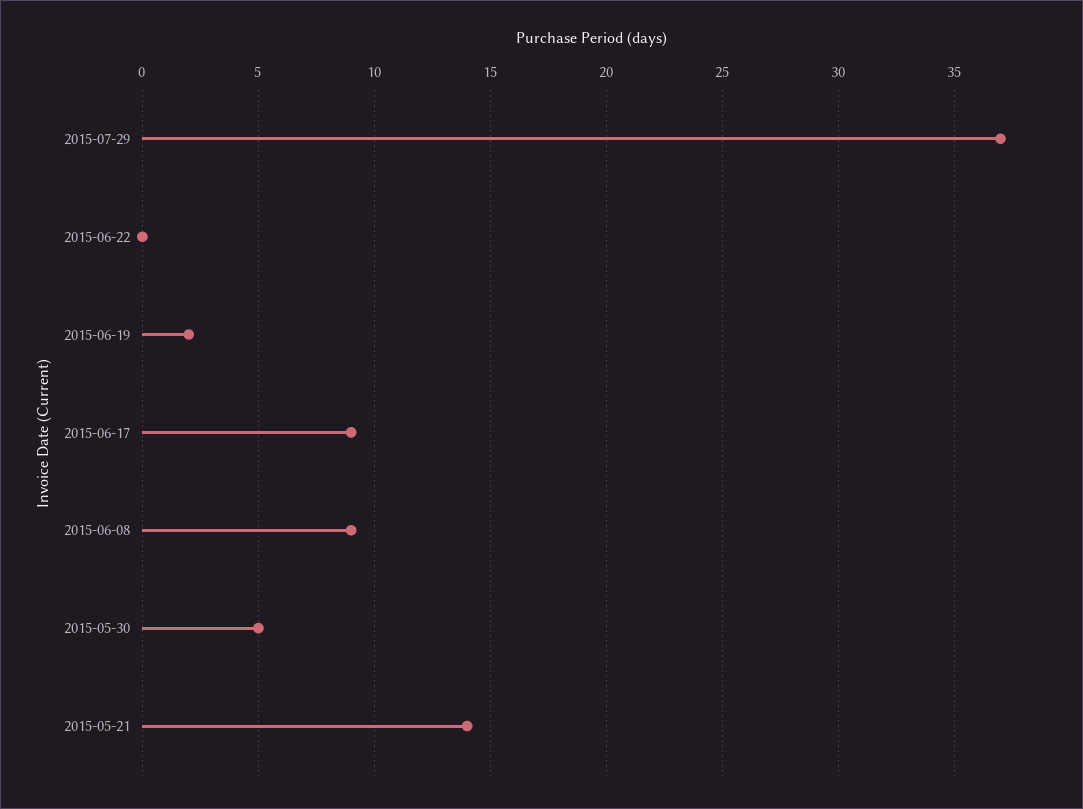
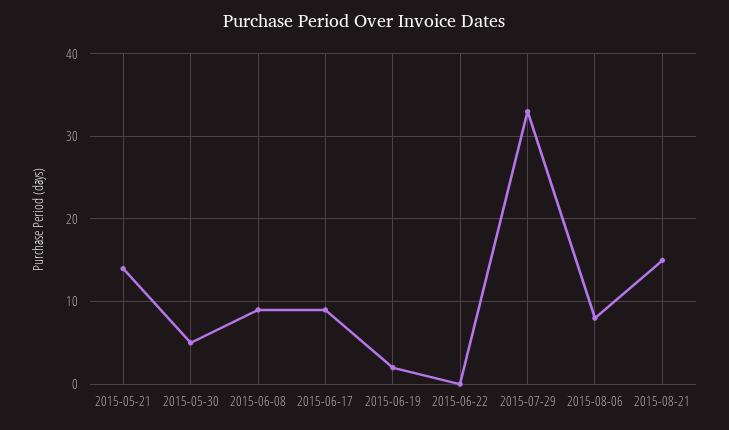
2015-07-29: 37 -> 33
2015-08-06: none -> 8
2015-08-21: none -> 15

